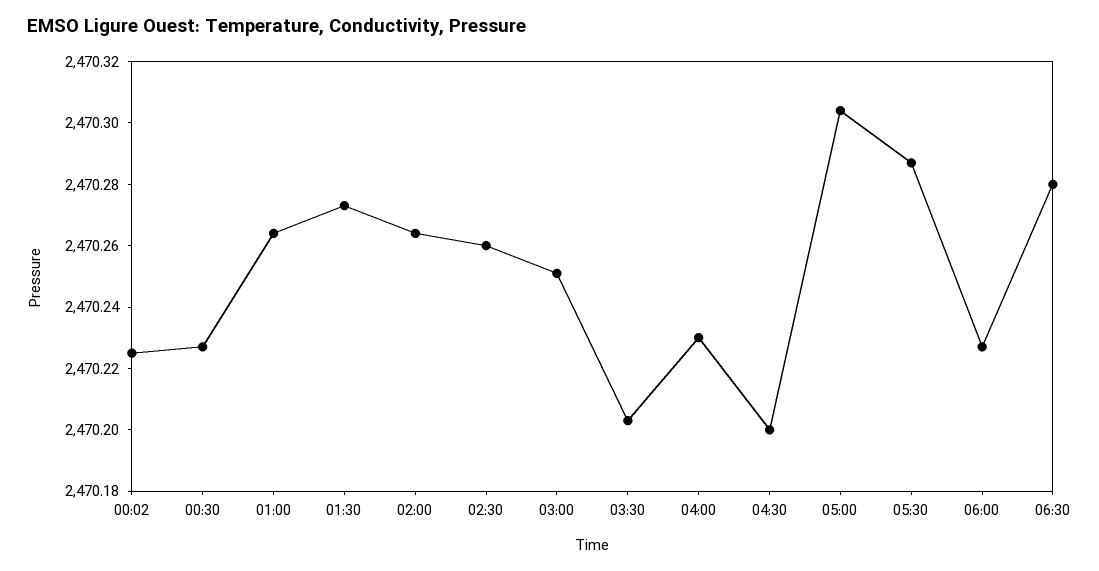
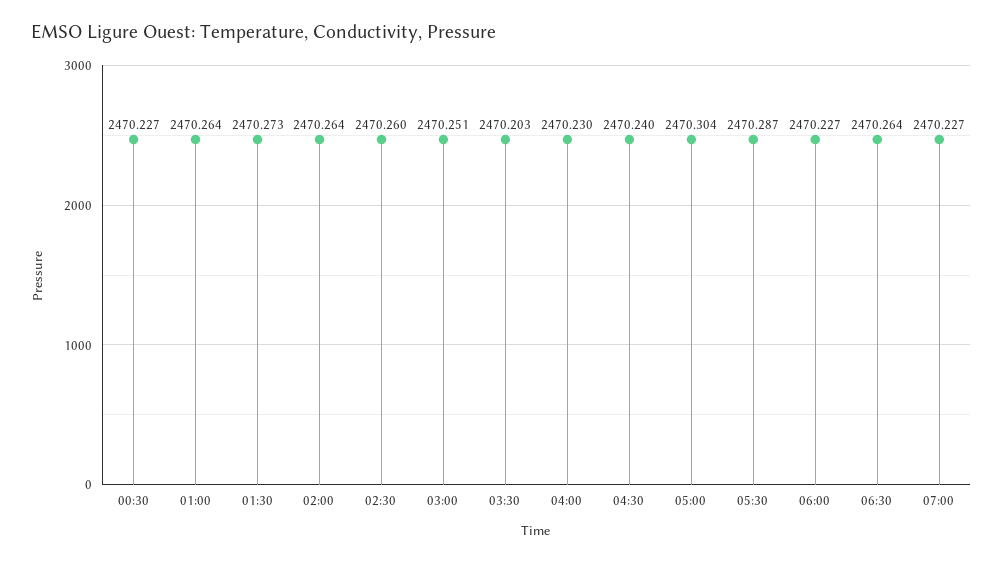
00:02: 2470.225 -> none
04:30: 2470.2 -> 2470.24
06:30: 2470.28 -> 2470.264
07:00: none -> 2470.227

